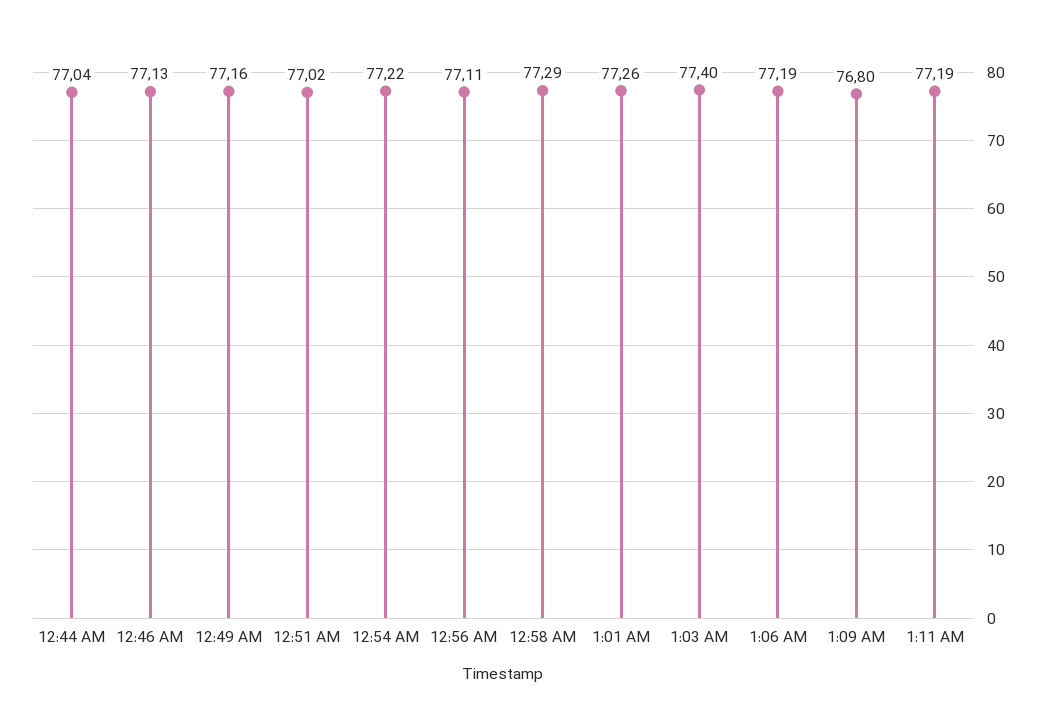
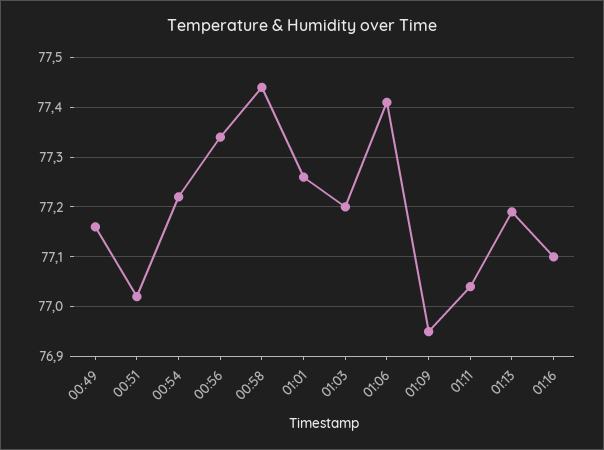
12:44 AM: 77.04 -> none
12:46 AM: 77.13 -> none
12:56 AM: 77.11 -> 77.35
12:58 AM: 77.29 -> 77.45
1:03 AM: 77.4 -> 77.2
1:06 AM: 77.19 -> 77.4
1:09 AM: 76.8 -> 76.95
1:11 AM: 77.19 -> 77.05
01:13: none -> 77.2
01:16: none -> 77.1

